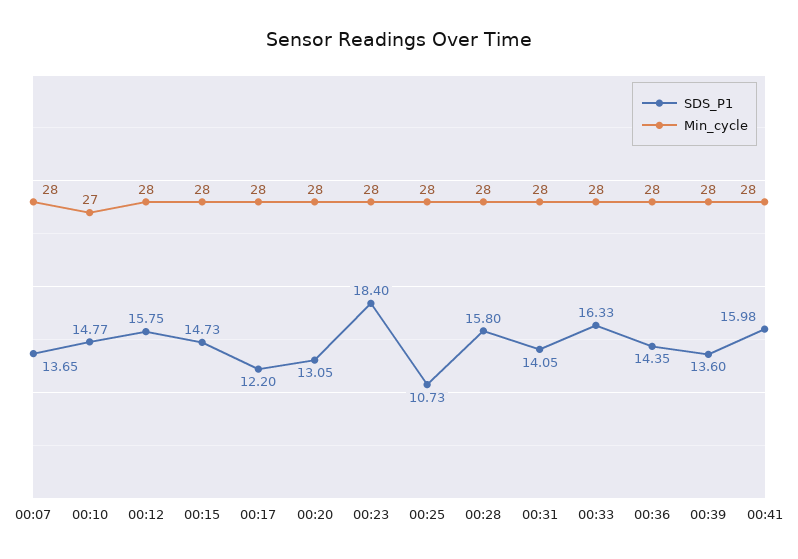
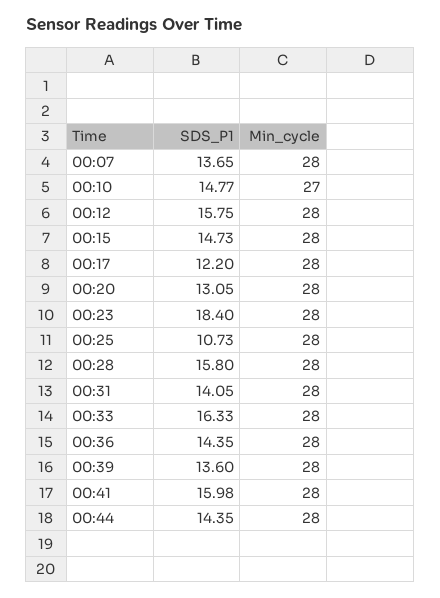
SDS_P1, 00:44: none -> 14.35
Min_cycle, 00:44: none -> 28

